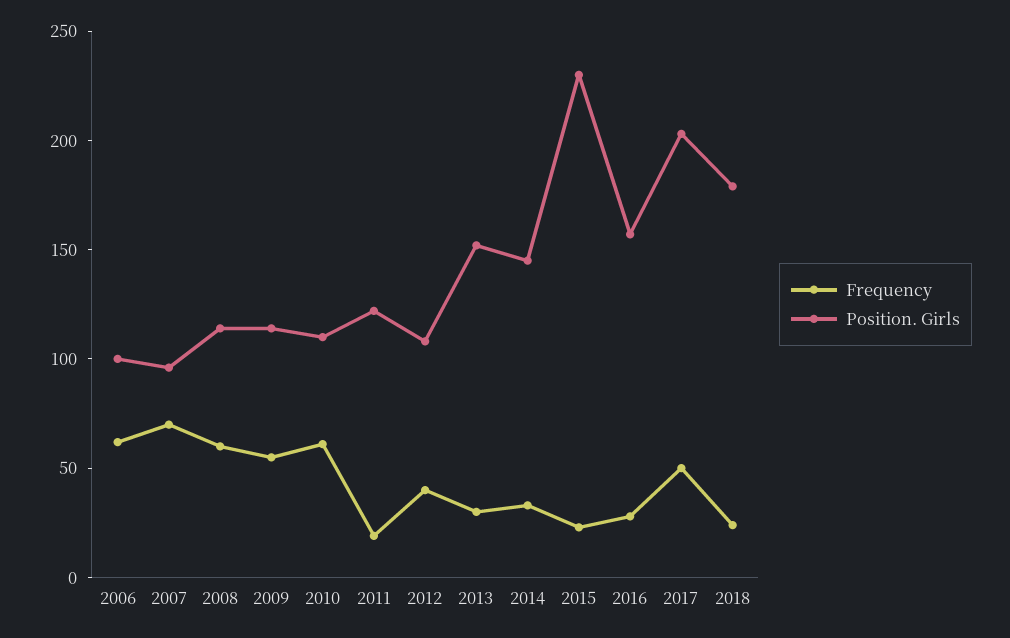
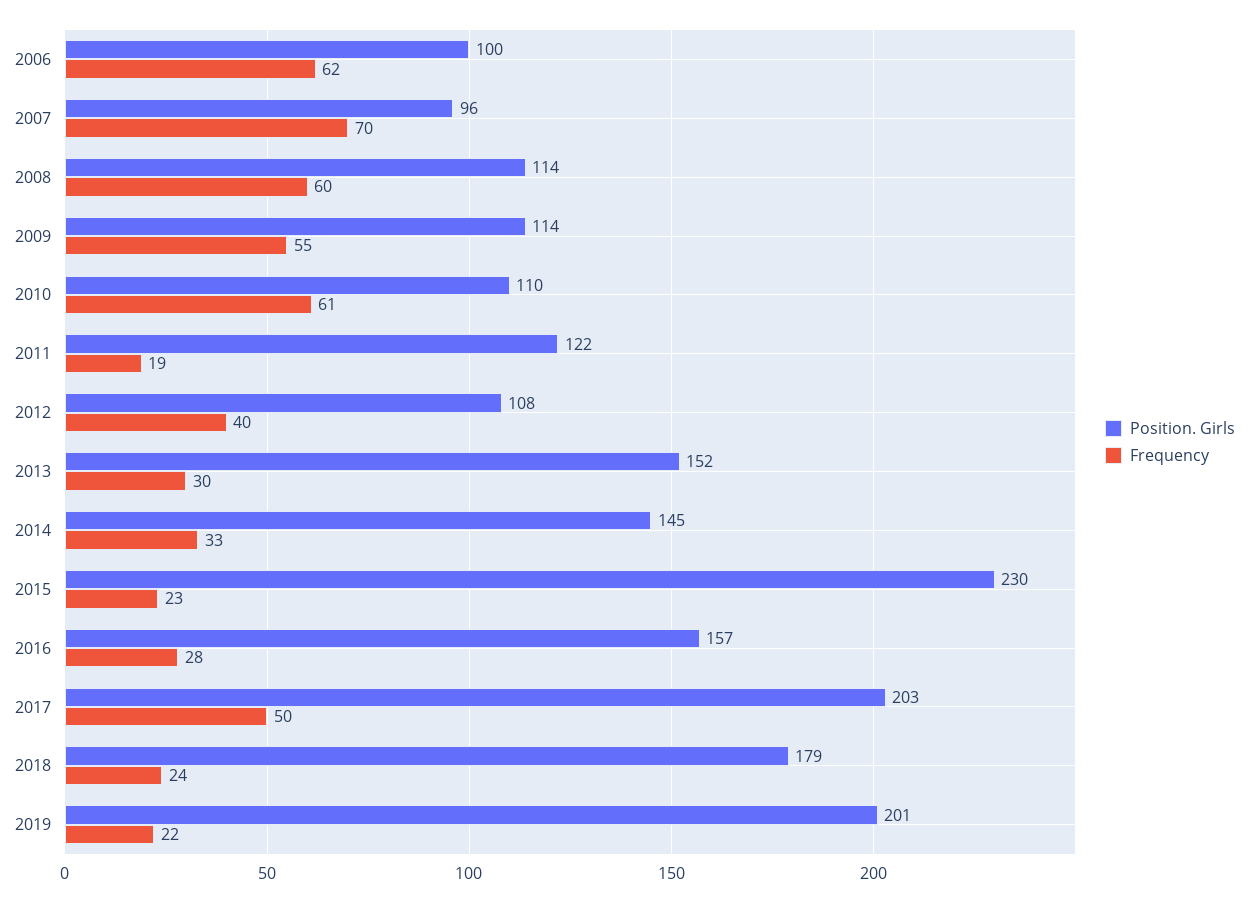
Position. Girls, 2019: none -> 201
Frequency, 2019: none -> 22

